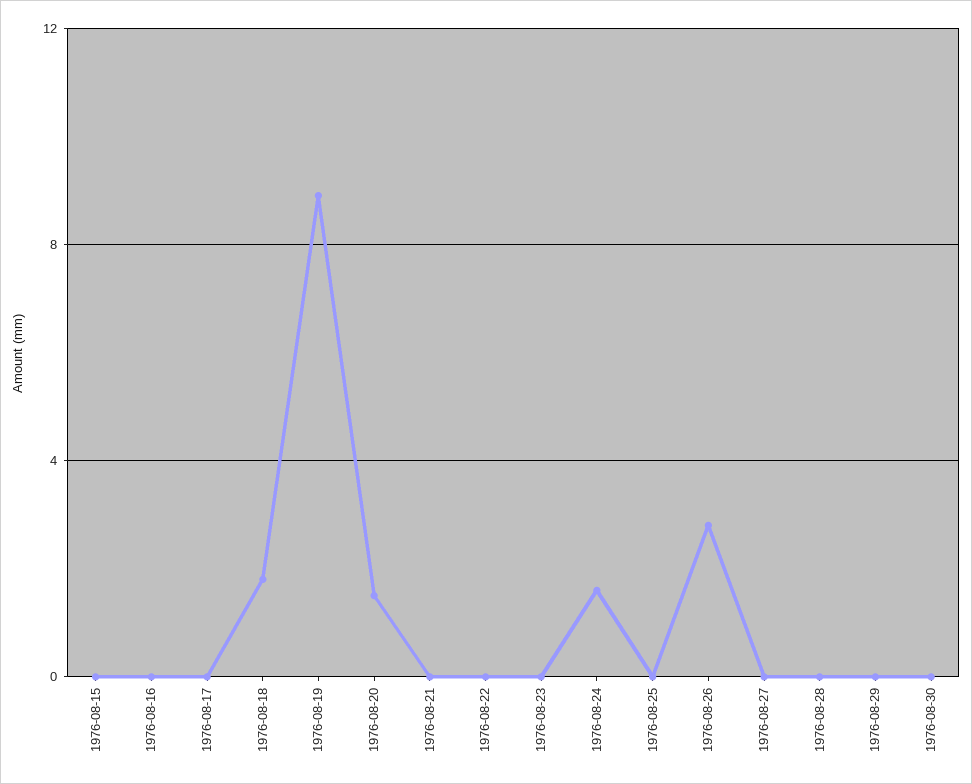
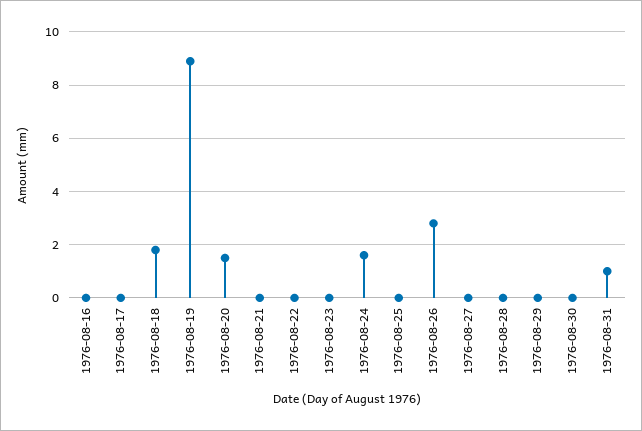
1976-08-15: 0 -> none
1976-08-31: none -> 1

